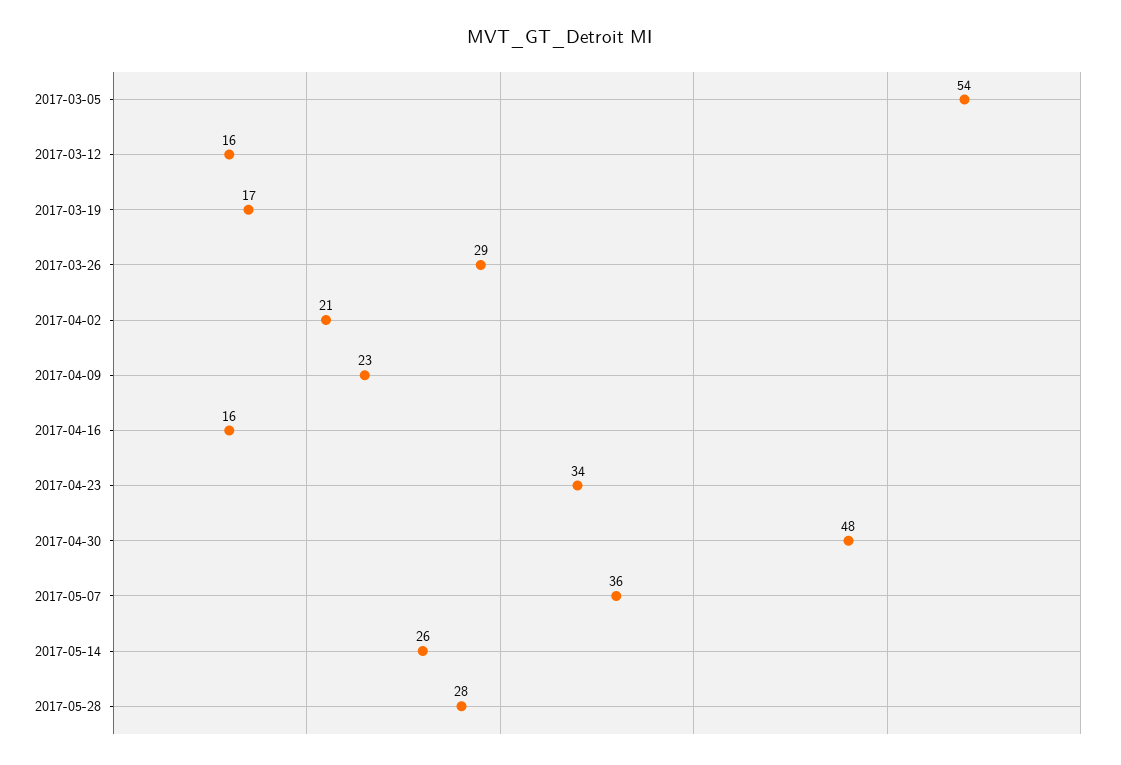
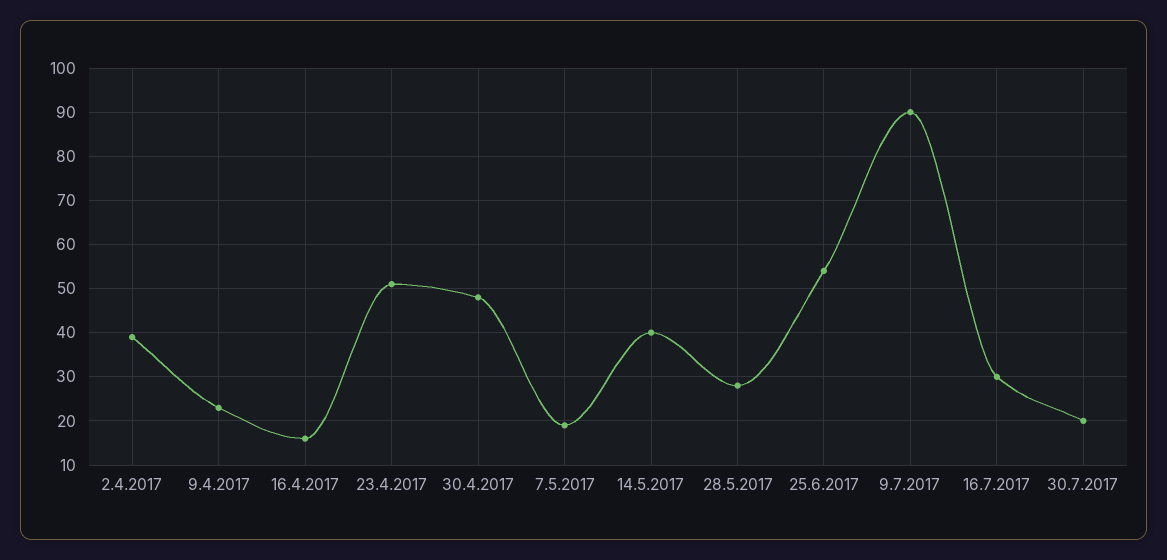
2017-03-05: 54 -> none
2017-03-12: 16 -> none
2017-03-19: 17 -> none
2017-03-26: 29 -> none
2017-04-02: 21 -> 40
2017-04-23: 34 -> 50
2017-05-07: 36 -> 20
2017-05-14: 26 -> 40
25.6.2017: none -> 55
9.7.2017: none -> 90
16.7.2017: none -> 30
30.7.2017: none -> 20

